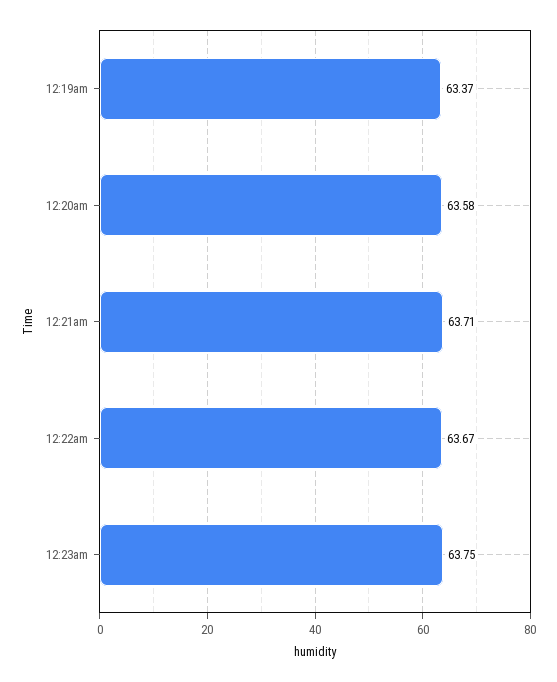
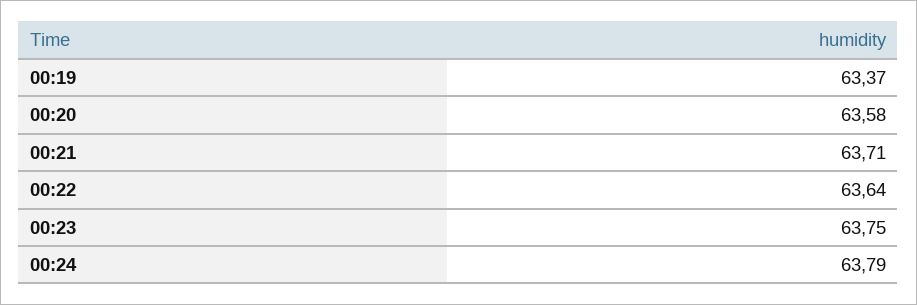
12:22am: 63.67 -> 63.64
00:24: none -> 63.79

